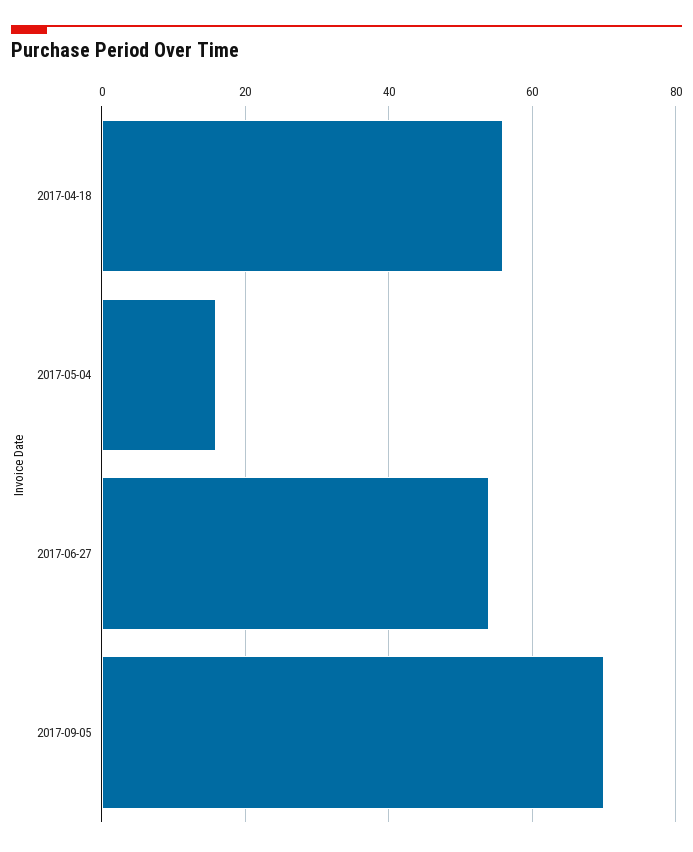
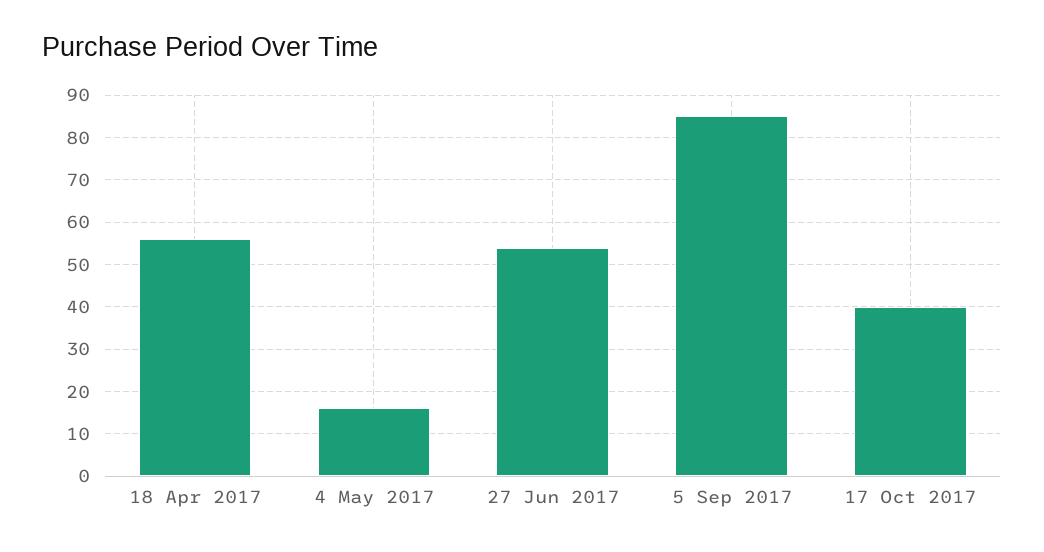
2017-09-05: 70 -> 85
17 Oct 2017: none -> 40

